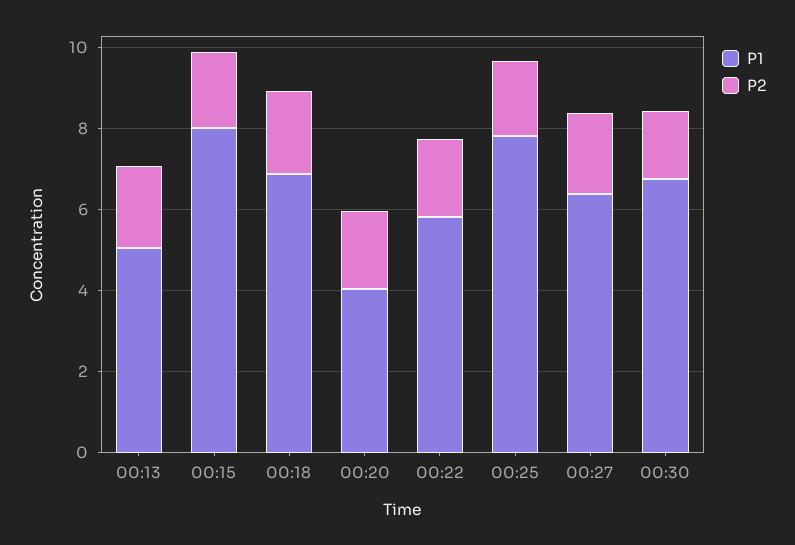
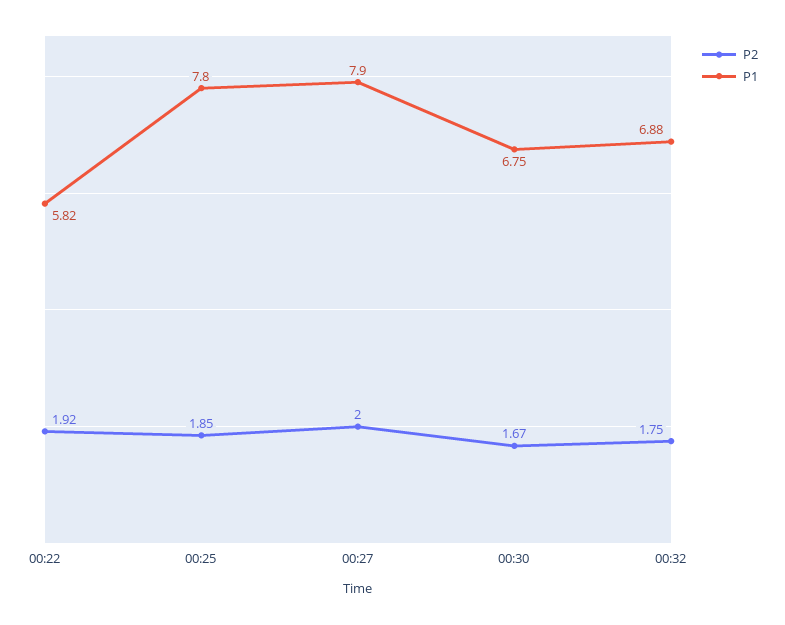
P1, 00:13: 5 -> none
P2, 00:13: 2 -> none
P1, 00:15: 8 -> none
P2, 00:15: 2 -> none
P1, 00:18: 7 -> none
P2, 00:18: 2 -> none
P1, 00:20: 4 -> none
P2, 00:20: 2 -> none
P1, 00:27: 6.5 -> 7.9
P2, 00:32: none -> 1.75
P1, 00:32: none -> 6.88

